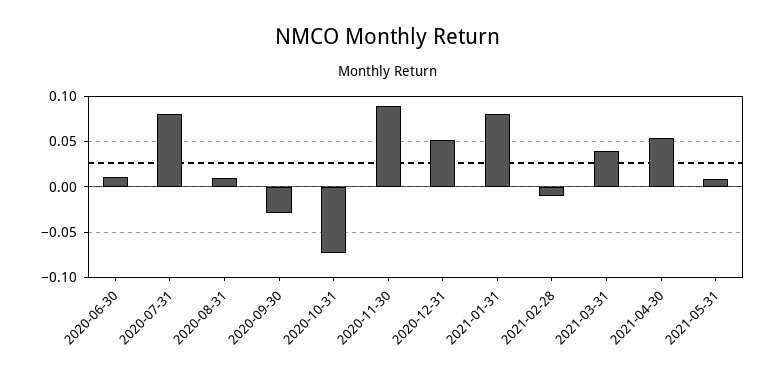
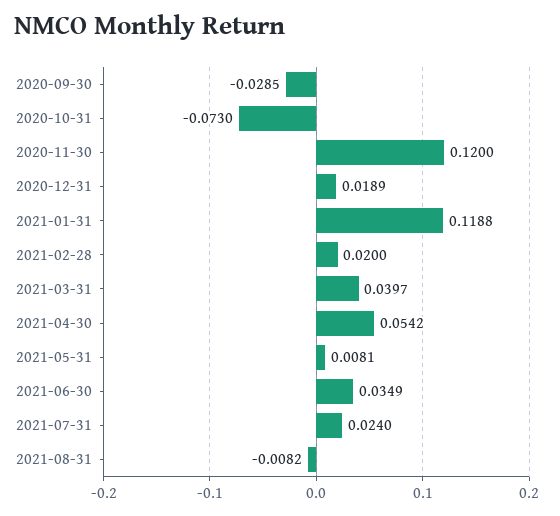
2020-06-30: 0.01 -> none
2020-07-31: 0.08 -> none
2020-08-31: 0.01 -> none
2020-11-30: 0.09 -> 0.12
2020-12-31: 0.05 -> 0.0189
2021-01-31: 0.08 -> 0.1188
2021-02-28: -0.01 -> 0.02
2021-06-30: none -> 0.0349
2021-07-31: none -> 0.024
2021-08-31: none -> -0.0082

